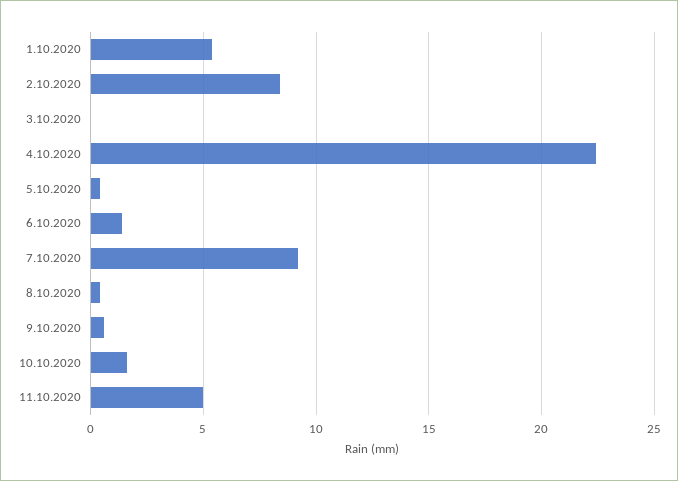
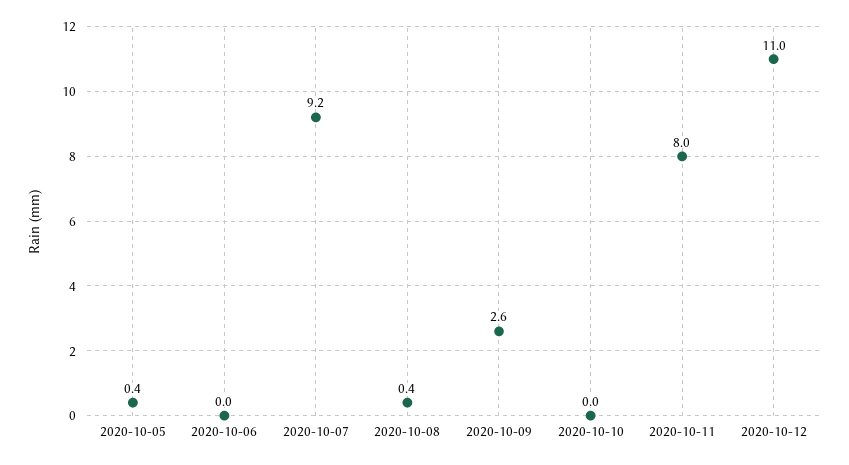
1.10.2020: 5.5 -> none
2.10.2020: 8.5 -> none
3.10.2020: 0 -> none
4.10.2020: 22.5 -> none
6.10.2020: 1.5 -> 0
9.10.2020: 0.5 -> 2.6
10.10.2020: 1.5 -> 0
11.10.2020: 5 -> 8
2020-10-12: none -> 11

